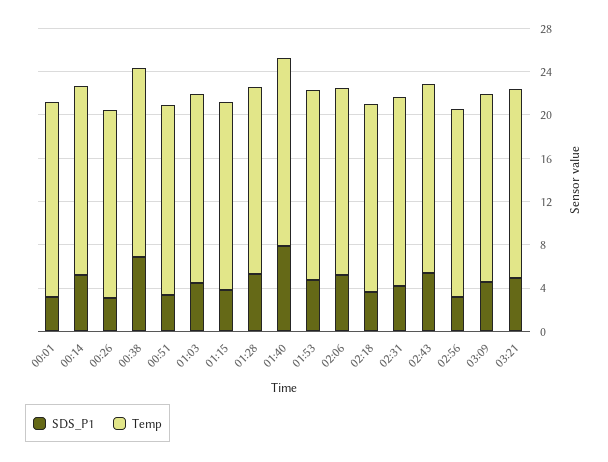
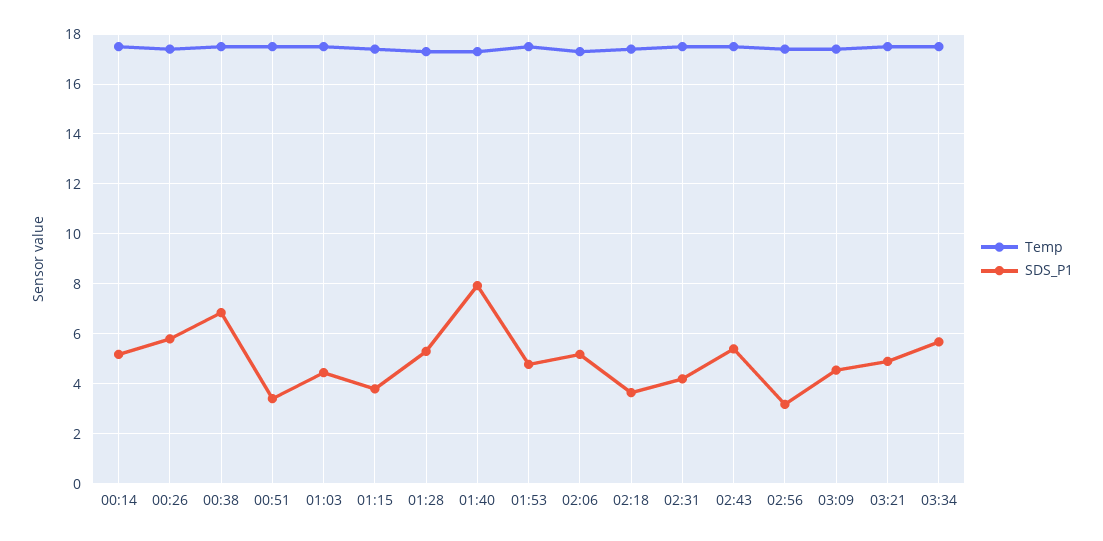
SDS_P1, 00:01: 3 -> none
Temp, 00:01: 18 -> none
SDS_P1, 00:26: 3 -> 5.75
Temp, 03:34: none -> 17.5
SDS_P1, 03:34: none -> 5.75

